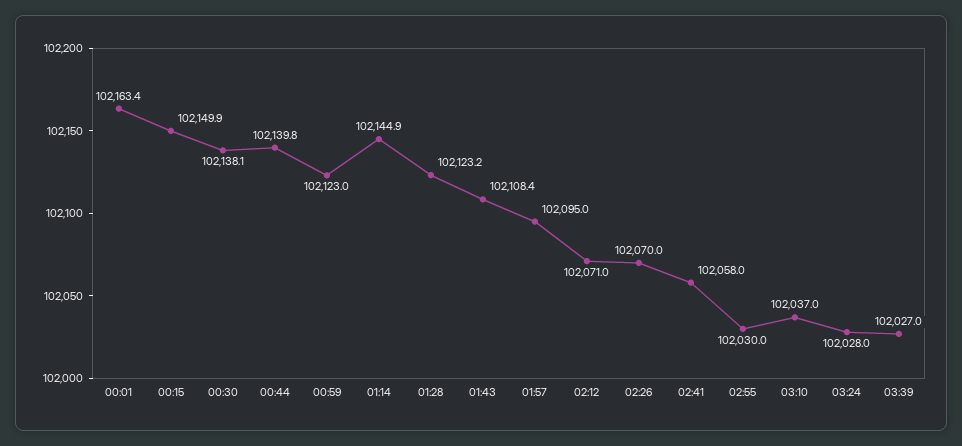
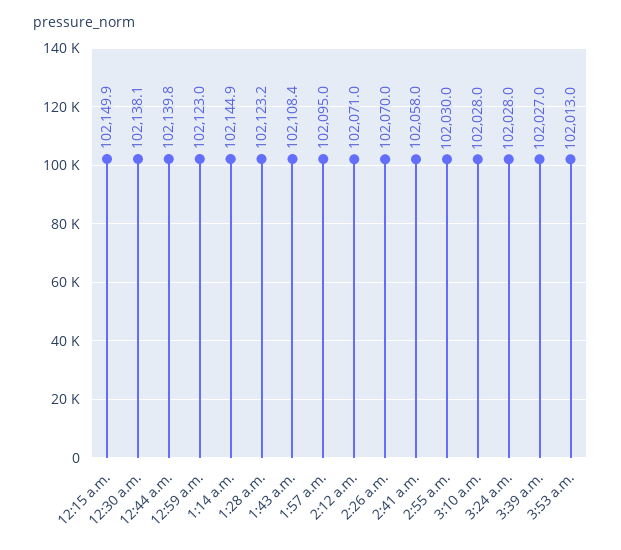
00:01: 102163.4 -> none
03:10: 102037 -> 102028
3:53 a.m.: none -> 102013

